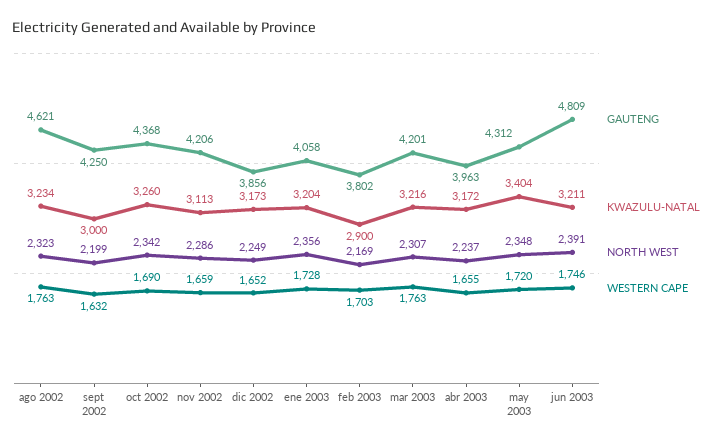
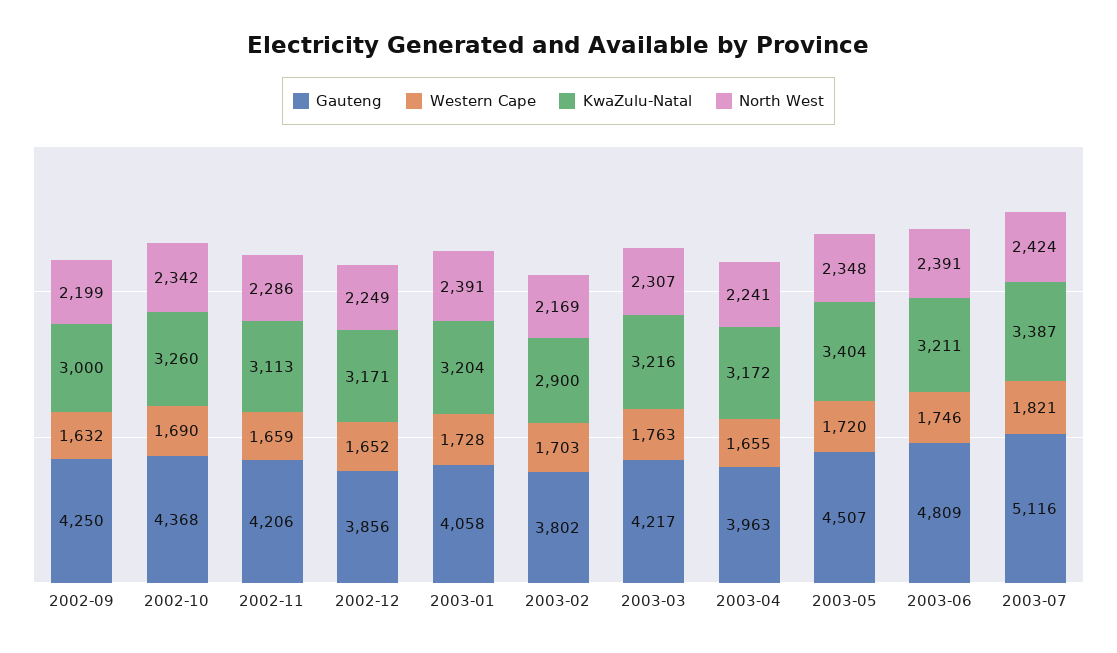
GAUTENG, ago 2002: 4621 -> none
KWAZULU-NATAL, ago 2002: 3234 -> none
NORTH WEST, ago 2002: 2323 -> none
WESTERN CAPE, ago 2002: 1763 -> none
KWAZULU-NATAL, dic 2002: 3173 -> 3171
NORTH WEST, ene 2003: 2356 -> 2391
GAUTENG, mar 2003: 4201 -> 4217
NORTH WEST, abr 2003: 2237 -> 2241
GAUTENG, may 2003: 4312 -> 4507
GAUTENG, 2003-07: none -> 5116
WESTERN CAPE, 2003-07: none -> 1821
KWAZULU-NATAL, 2003-07: none -> 3387
NORTH WEST, 2003-07: none -> 2424

